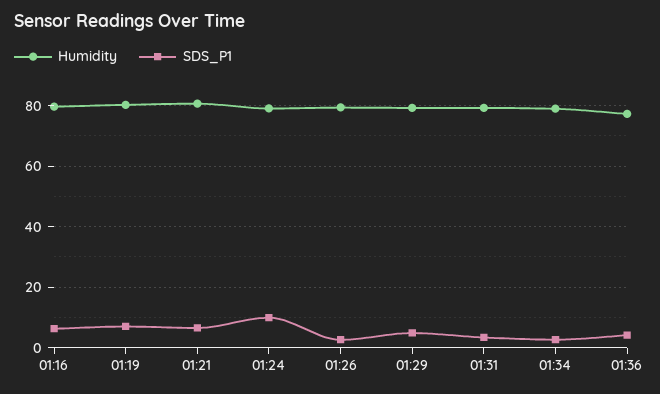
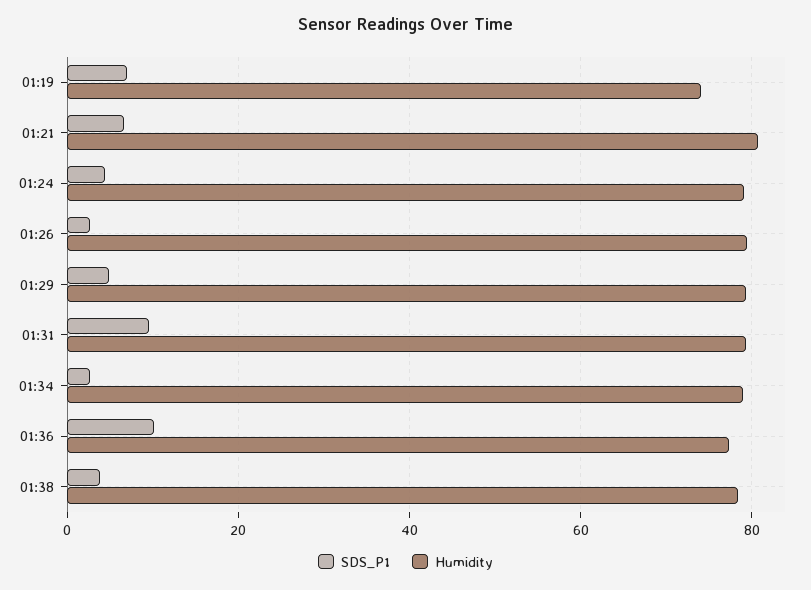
Humidity, 01:16: 80 -> none
SDS_P1, 01:16: 6 -> none
Humidity, 01:19: 80 -> 74
SDS_P1, 01:24: 10 -> 4
SDS_P1, 01:31: 4 -> 10
SDS_P1, 01:36: 4 -> 10
SDS_P1, 01:38: none -> 4
Humidity, 01:38: none -> 78

